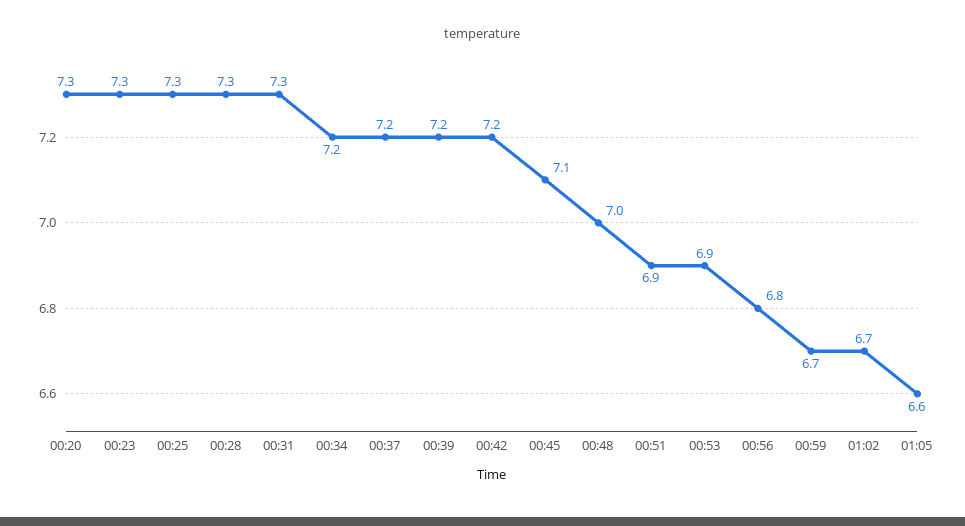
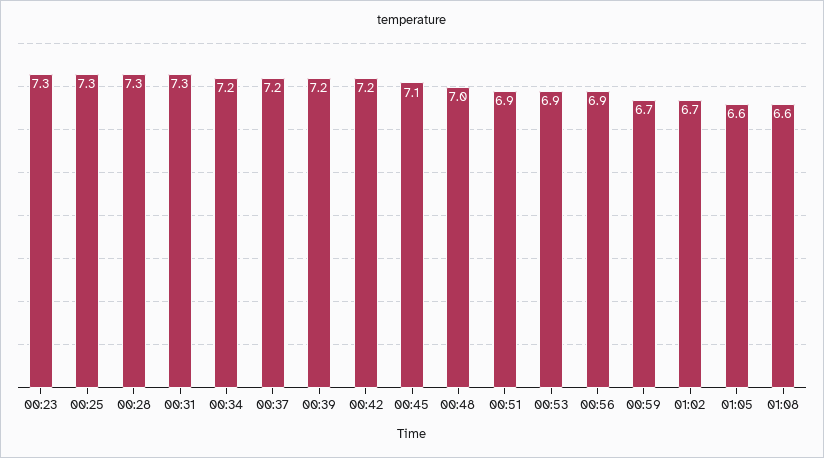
00:20: 7.3 -> none
00:56: 6.8 -> 6.9
01:08: none -> 6.6

